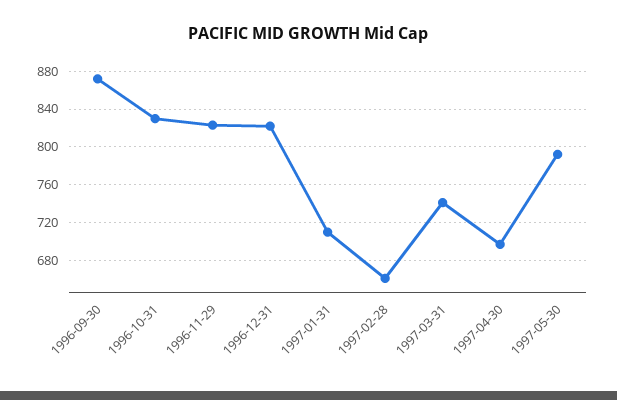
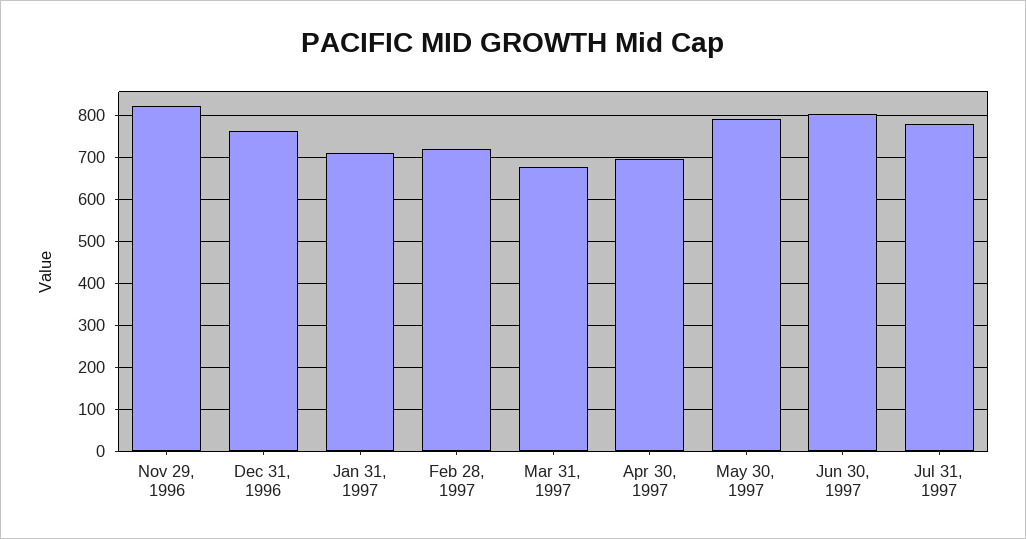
1996-09-30: 870 -> none
1996-10-31: 830 -> none
1996-12-31: 820 -> 760
1997-02-28: 660 -> 720
1997-03-31: 740 -> 680
Jun 30, 1997: none -> 800
Jul 31, 1997: none -> 780

